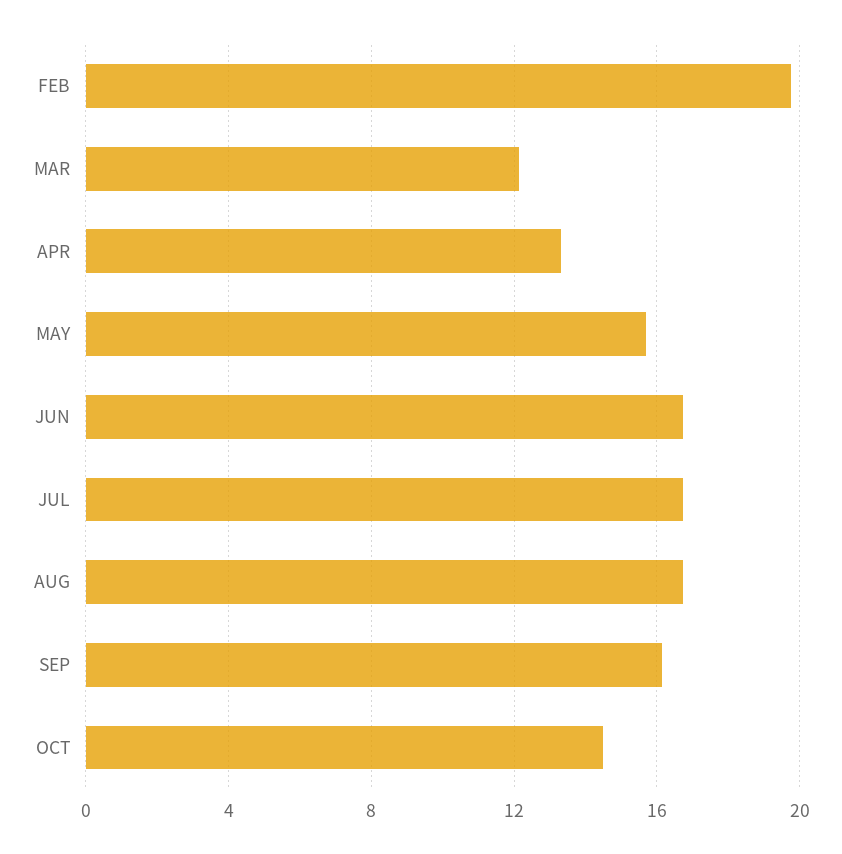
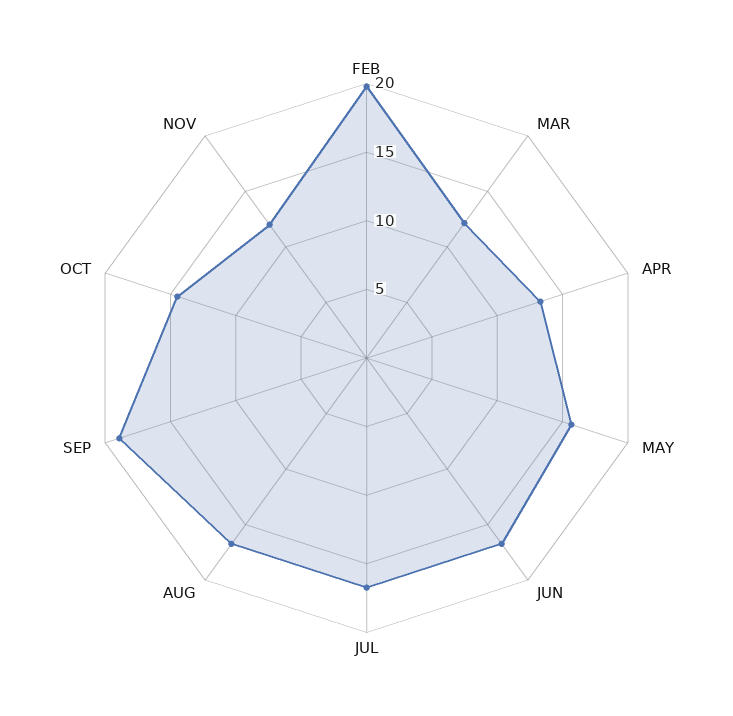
SEP: 16 -> 19
NOV: none -> 12

